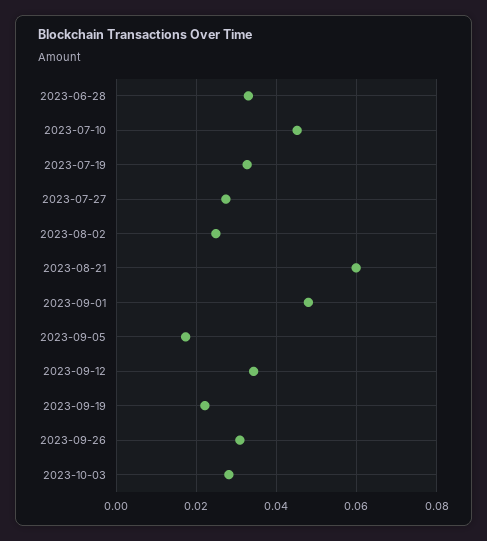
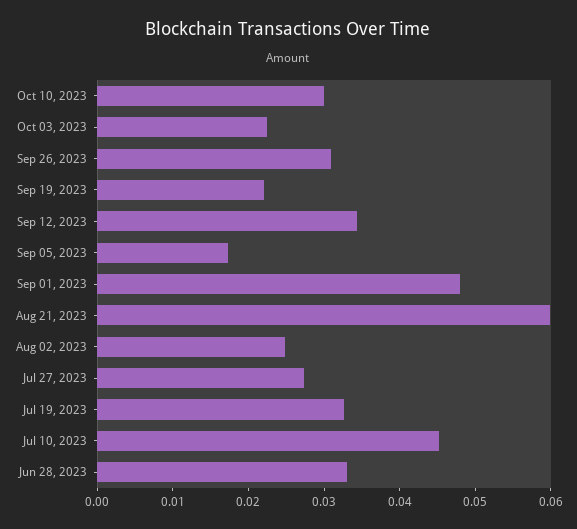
2023-10-03: 0.028 -> 0.022
Oct 10, 2023: none -> 0.03

